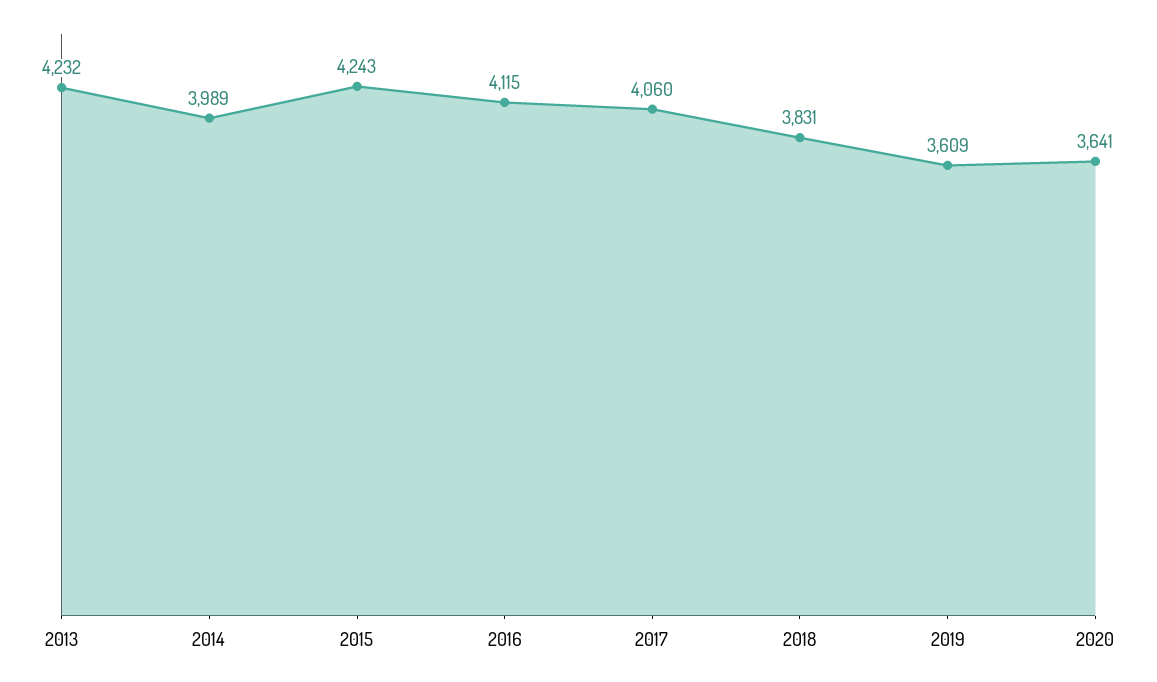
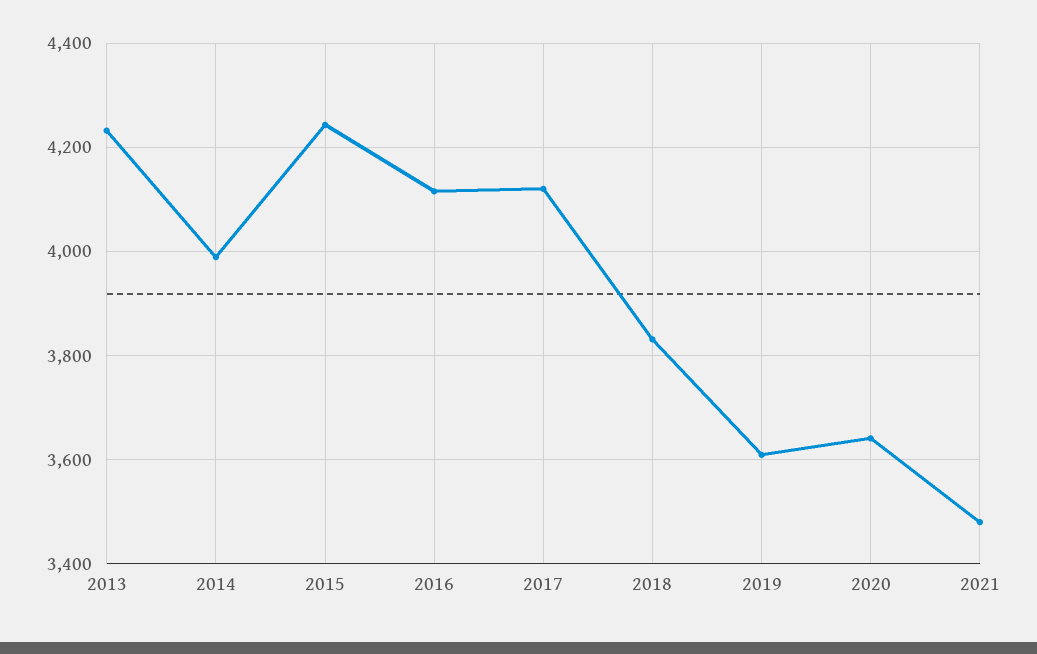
2017: 4060 -> 4120
2021: none -> 3480

